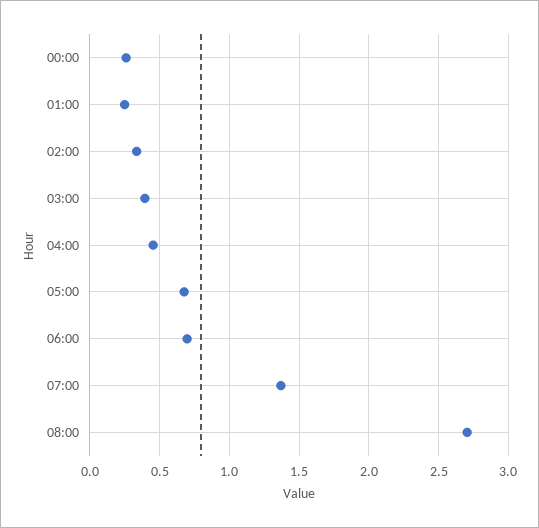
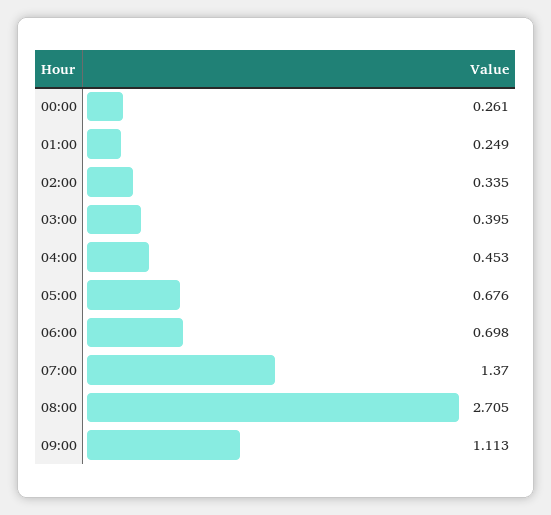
09:00: none -> 1.113

